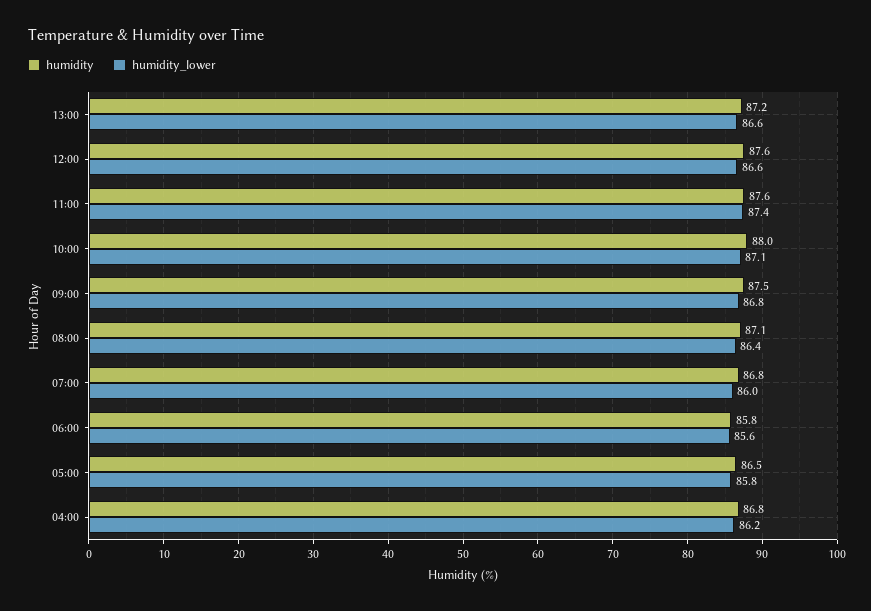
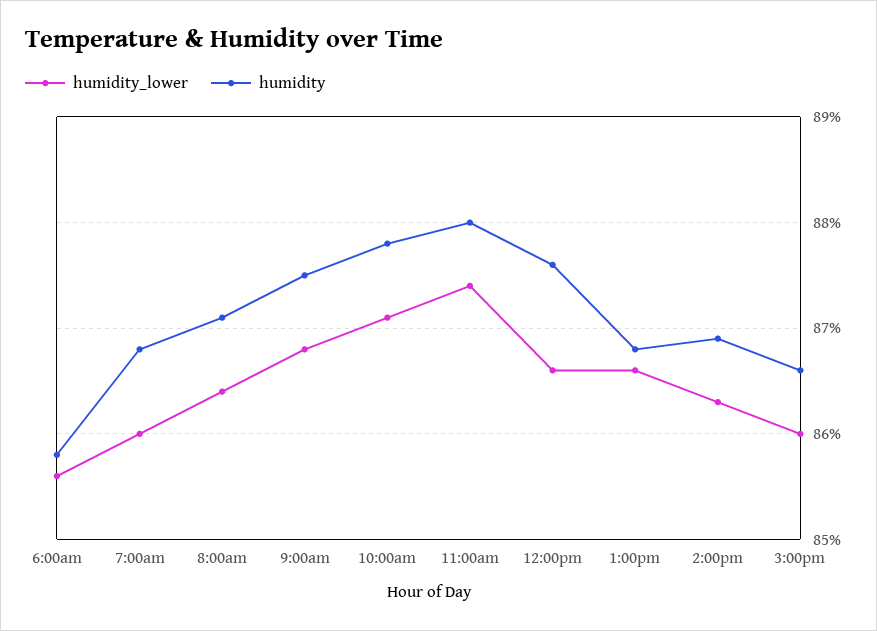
humidity, 13:00: 87.2 -> 86.8
humidity, 11:00: 87.6 -> 88
humidity, 10:00: 88 -> 87.8
humidity, 05:00: 86.5 -> none
humidity_lower, 05:00: 85.8 -> none
humidity, 04:00: 86.8 -> none
humidity_lower, 04:00: 86.2 -> none
humidity_lower, 2:00pm: none -> 86.3
humidity, 2:00pm: none -> 86.9
humidity_lower, 3:00pm: none -> 86
humidity, 3:00pm: none -> 86.6

